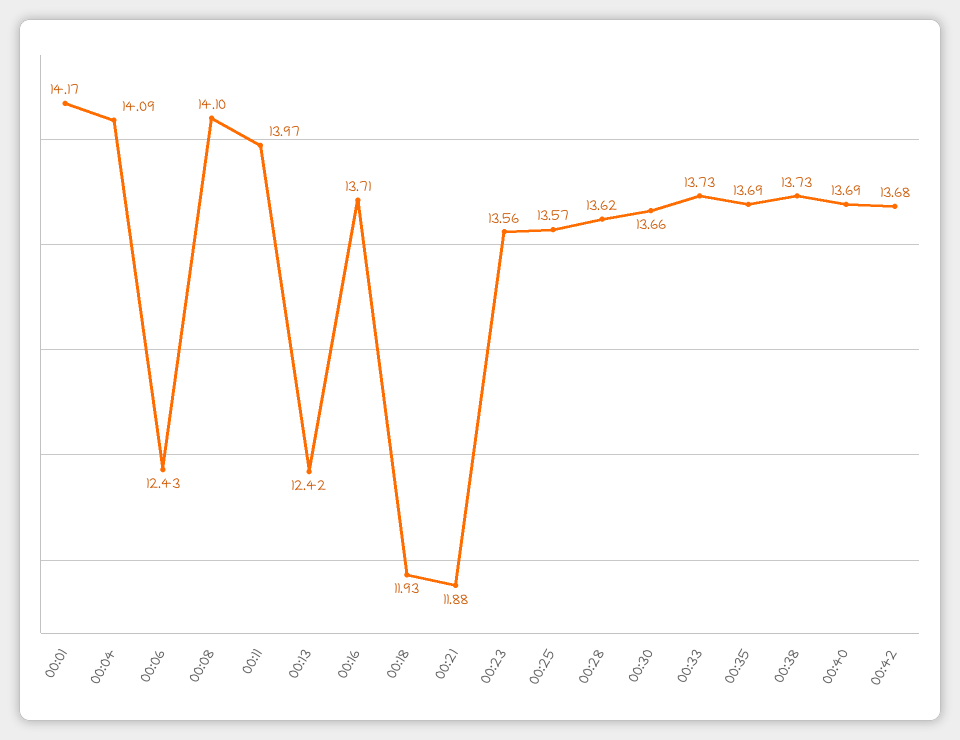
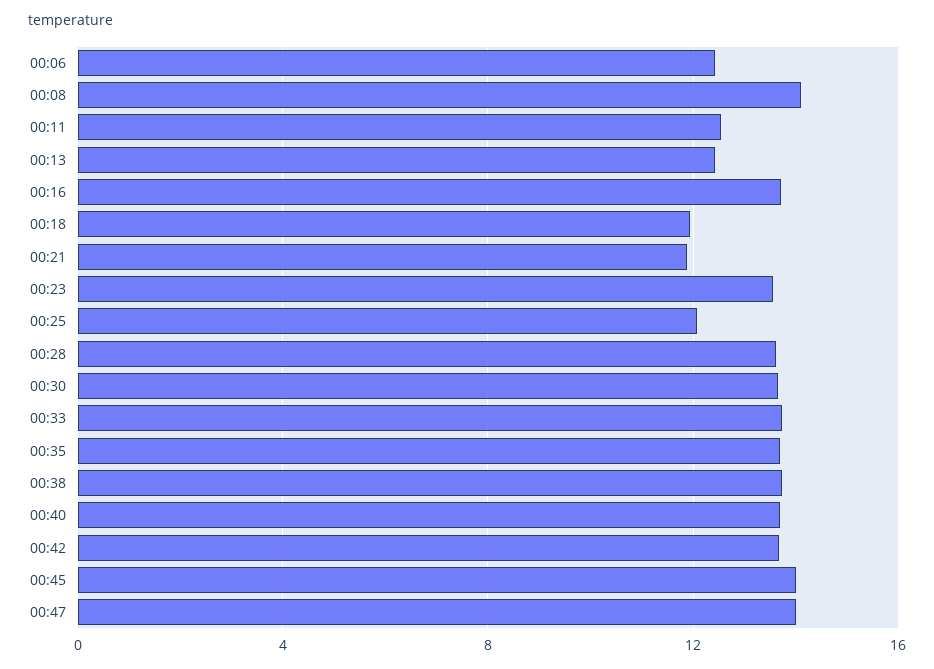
00:01: 14.17 -> none
00:04: 14.09 -> none
00:11: 13.97 -> 12.5
00:25: 13.57 -> 12
00:45: none -> 14
00:47: none -> 14

